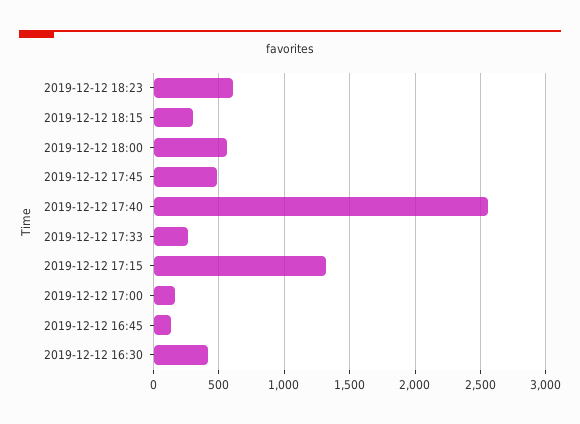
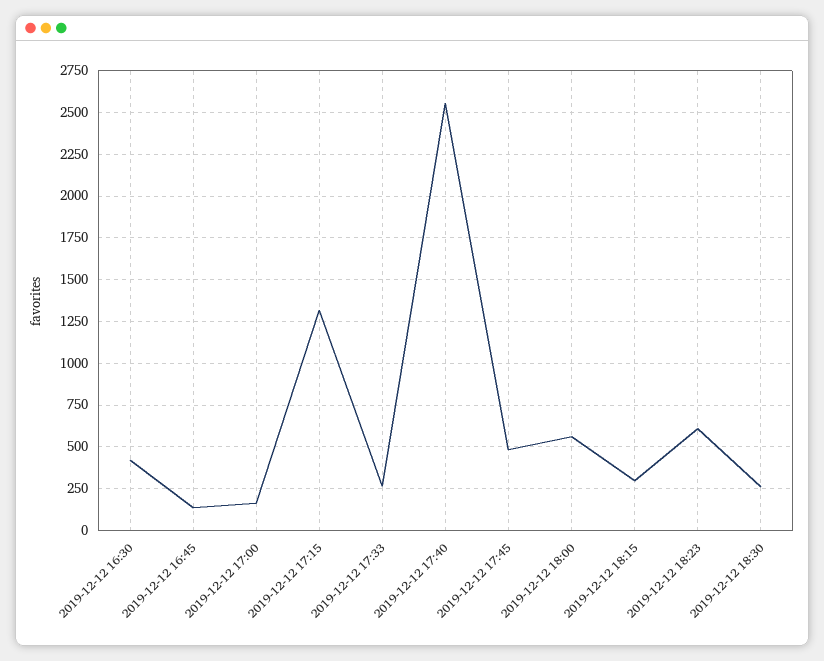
2019-12-12 18:30: none -> 250

